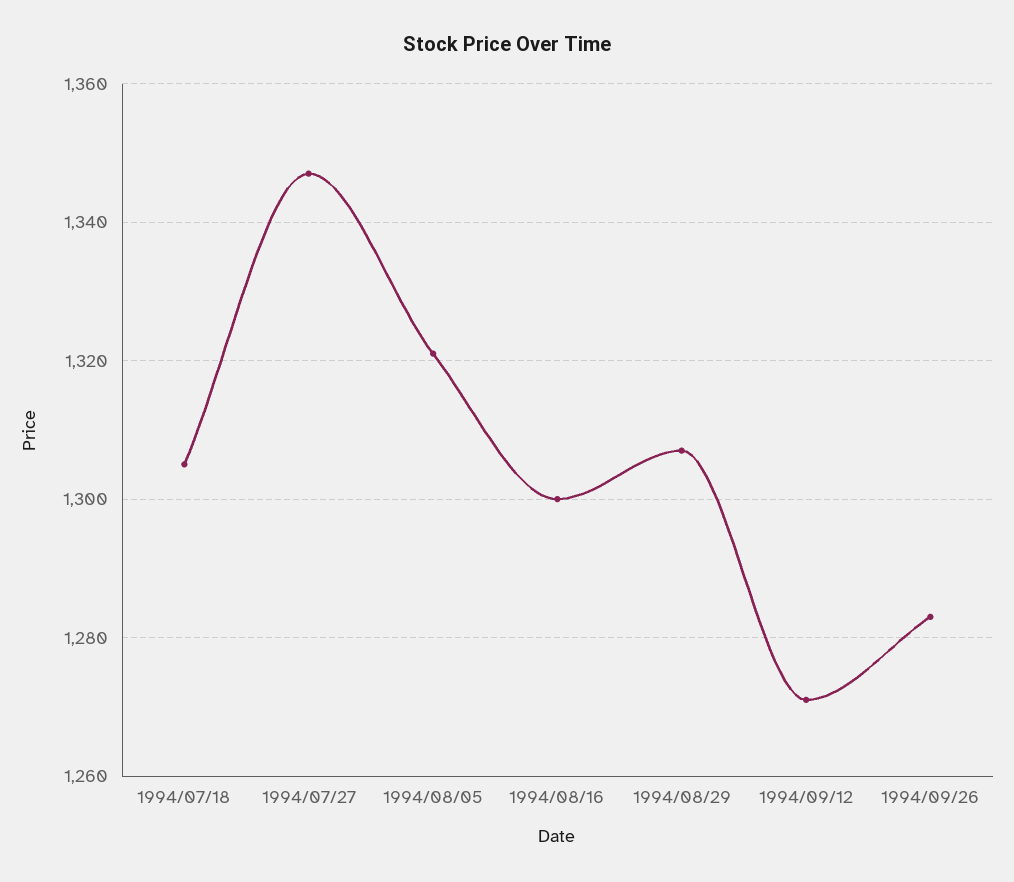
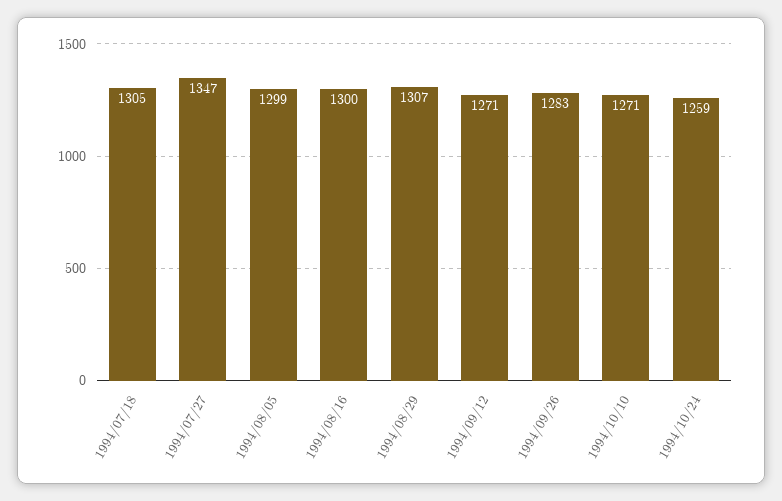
1994/08/05: 1320 -> 1299
1994/10/10: none -> 1271
1994/10/24: none -> 1259

